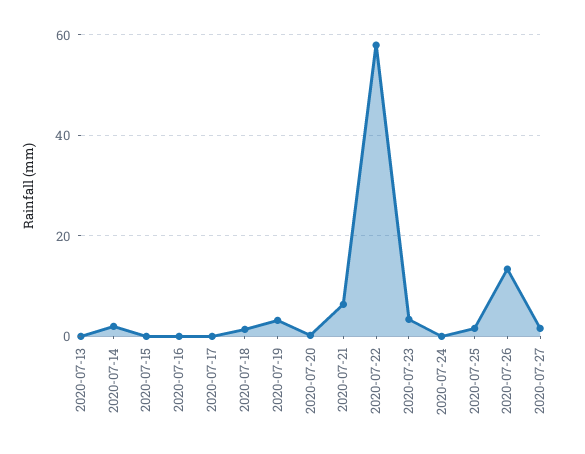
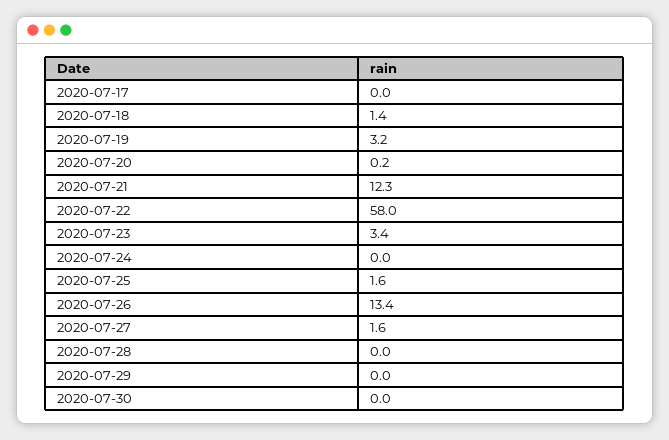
2020-07-13: 0 -> none
2020-07-14: 2 -> none
2020-07-15: 0 -> none
2020-07-16: 0 -> none
2020-07-21: 6 -> 12.3
2020-07-28: none -> 0
2020-07-29: none -> 0
2020-07-30: none -> 0

